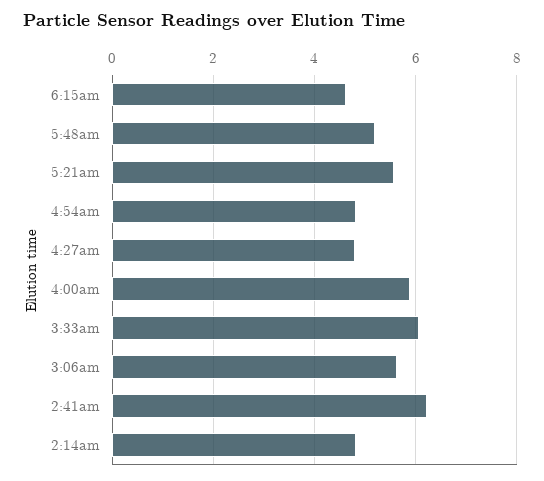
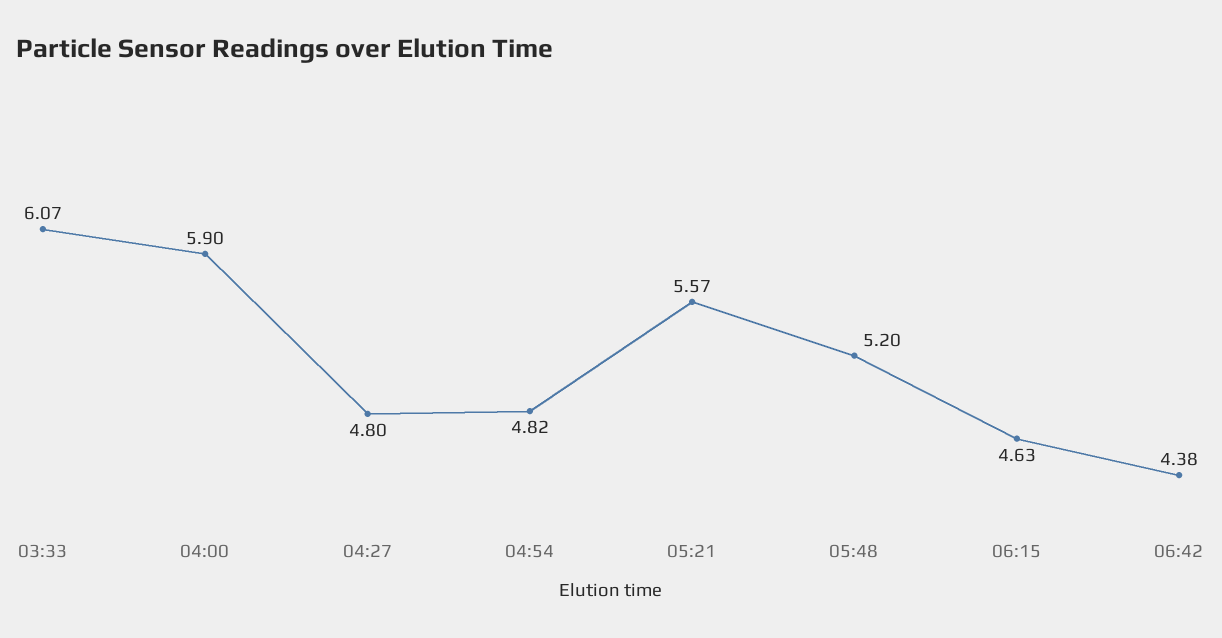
3:06am: 5.6 -> none
2:41am: 6.2 -> none
2:14am: 4.8 -> none
06:42: none -> 4.38

